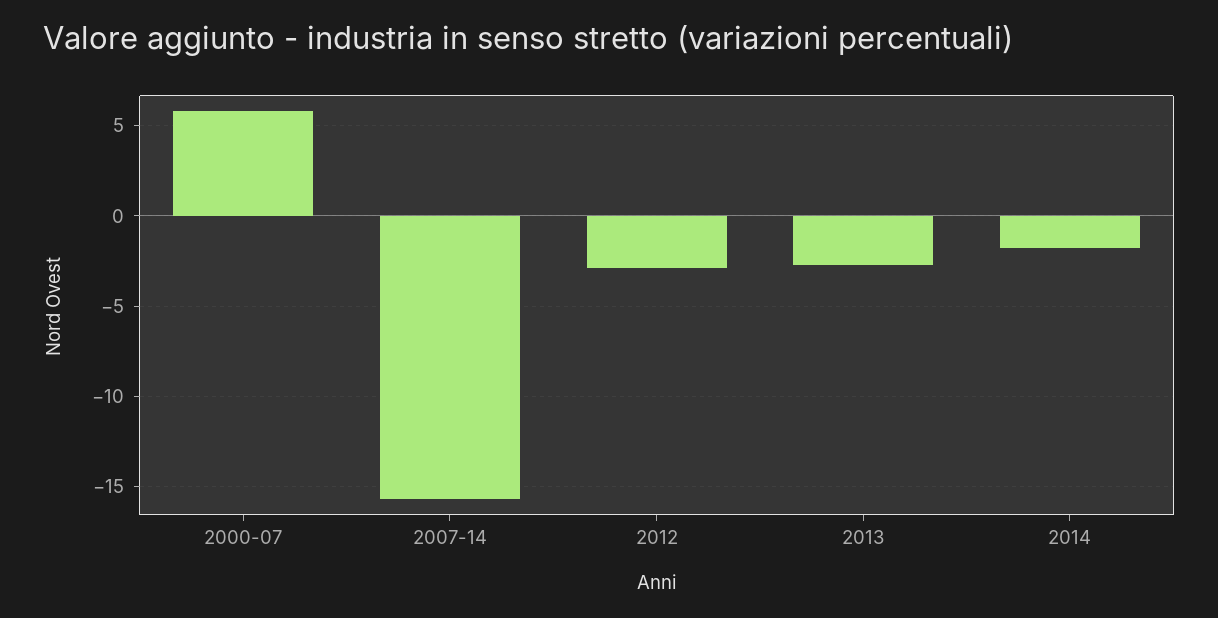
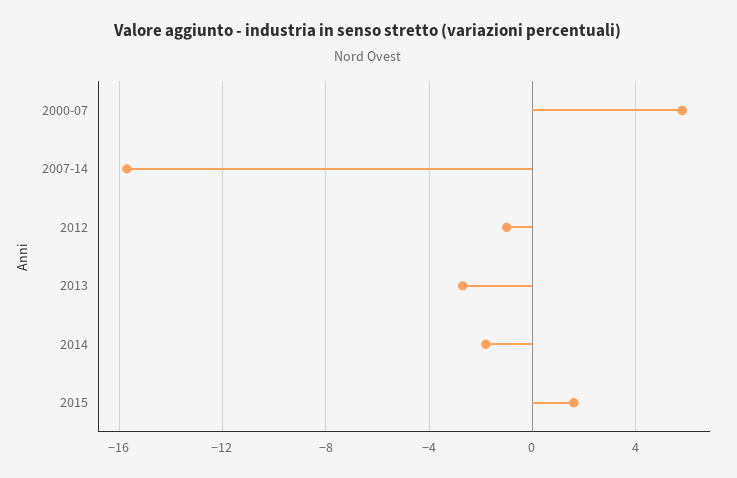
2012: -3 -> -1
2015: none -> 1.5

